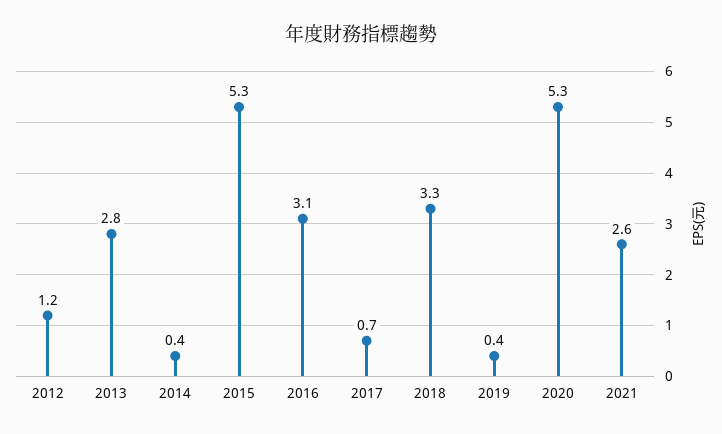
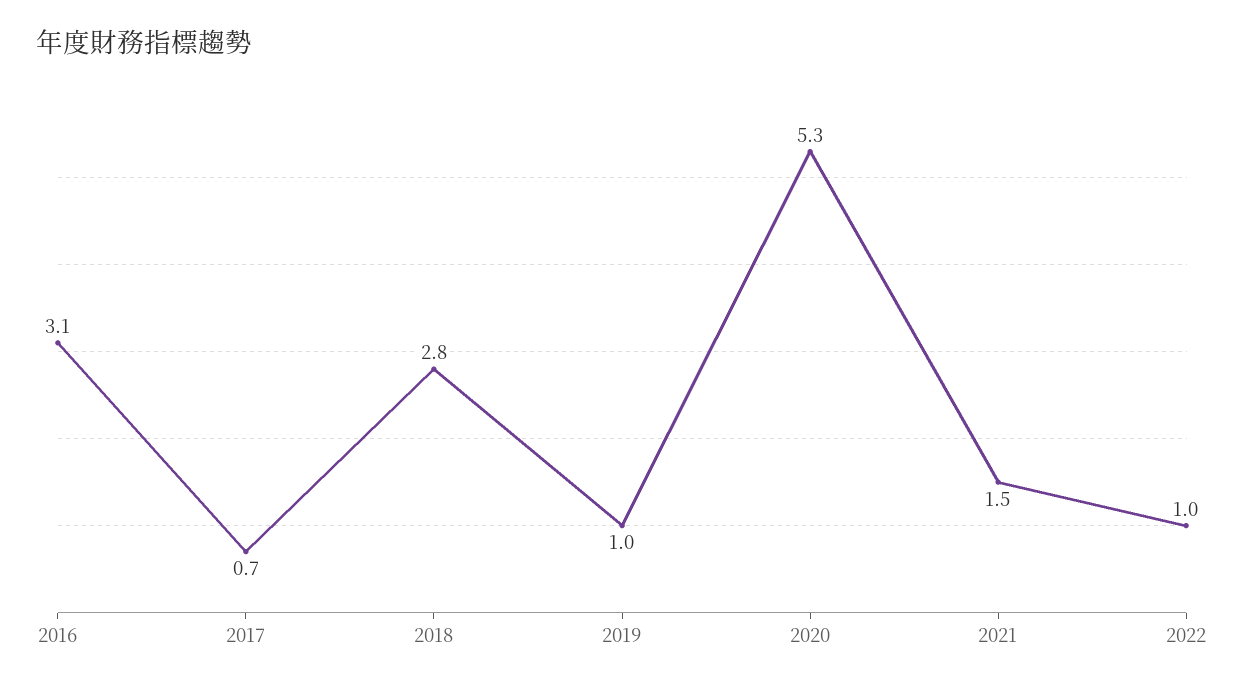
2012: 1.2 -> none
2013: 2.8 -> none
2014: 0.4 -> none
2015: 5.3 -> none
2018: 3.3 -> 2.8
2019: 0.4 -> 1
2021: 2.6 -> 1.5
2022: none -> 1

